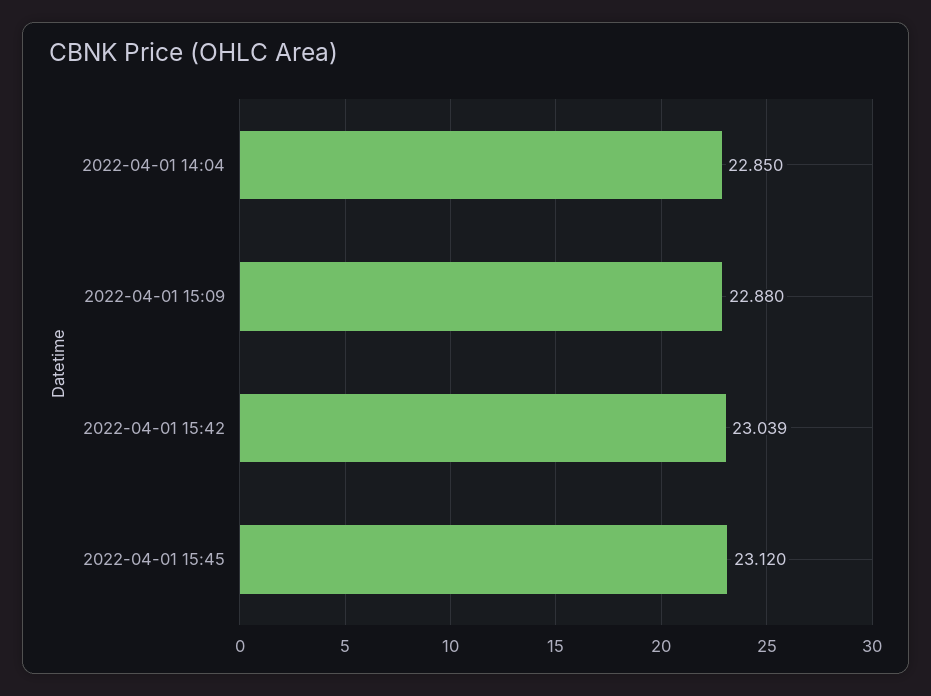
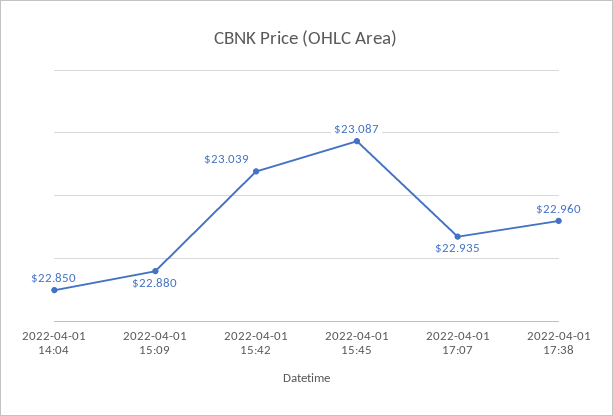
2022-04-01 15:45: 23.12 -> 23.087
2022-04-01 17:07: none -> 22.935
2022-04-01 17:38: none -> 22.96

